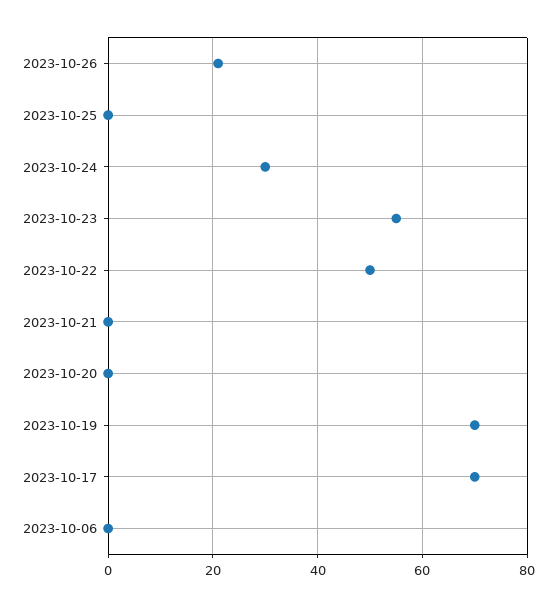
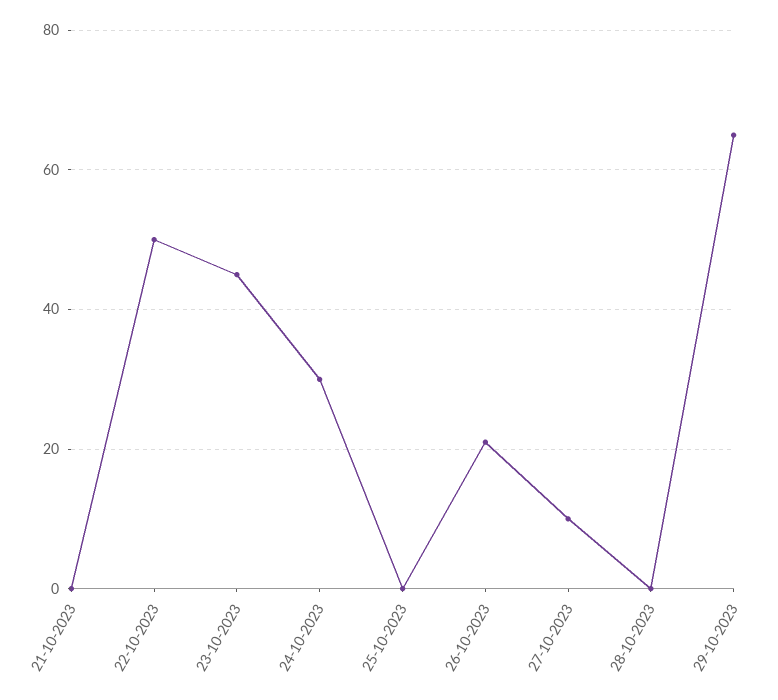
2023-10-23: 55 -> 45
2023-10-20: 0 -> none
2023-10-19: 70 -> none
2023-10-17: 70 -> none
2023-10-06: 0 -> none
27-10-2023: none -> 10
28-10-2023: none -> 0
29-10-2023: none -> 65

